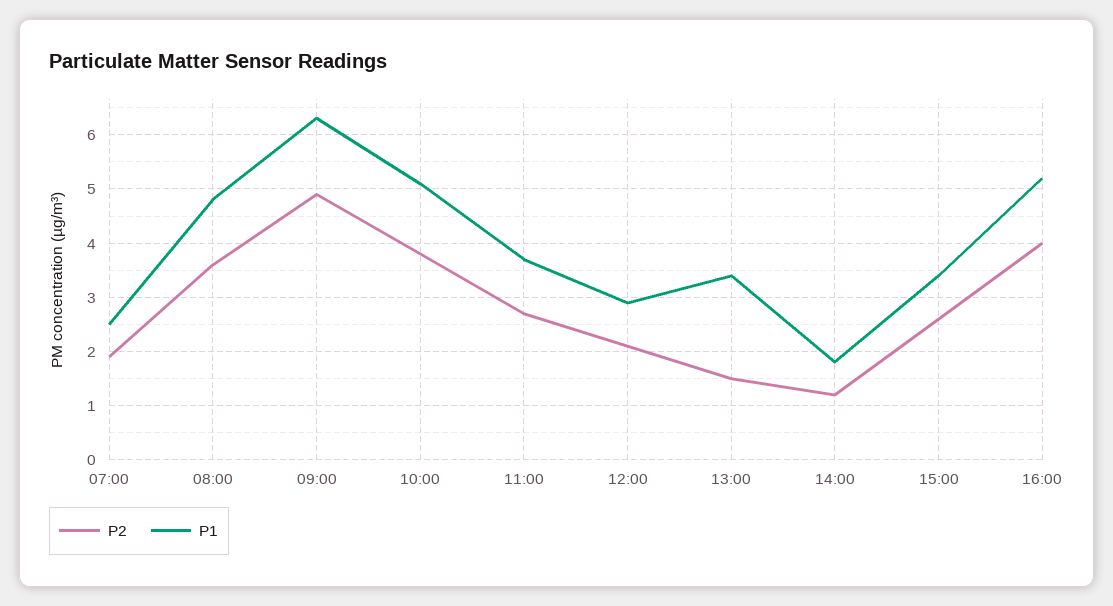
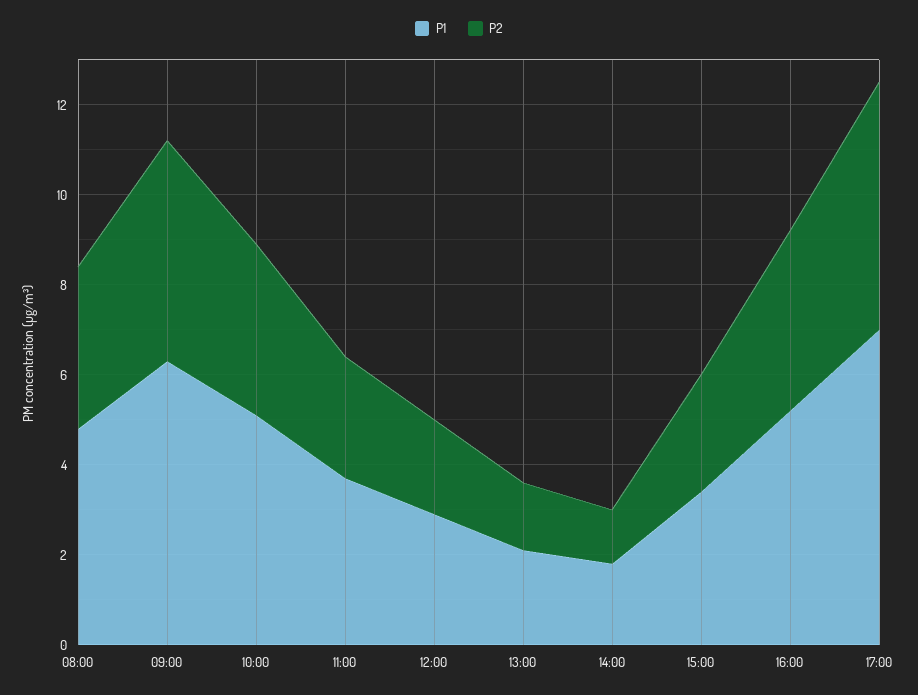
P2, 07:00: 2 -> none
P1, 07:00: 2.5 -> none
P1, 13:00: 3.5 -> 2
P1, 17:00: none -> 7
P2, 17:00: none -> 5.5

